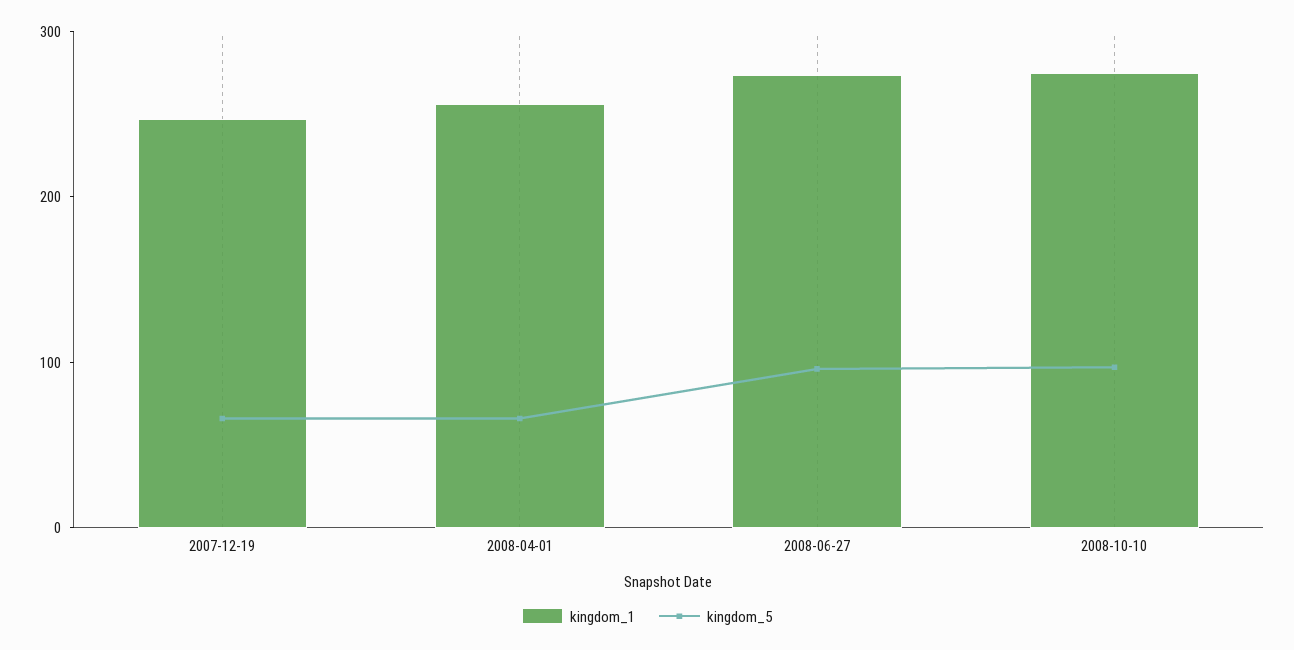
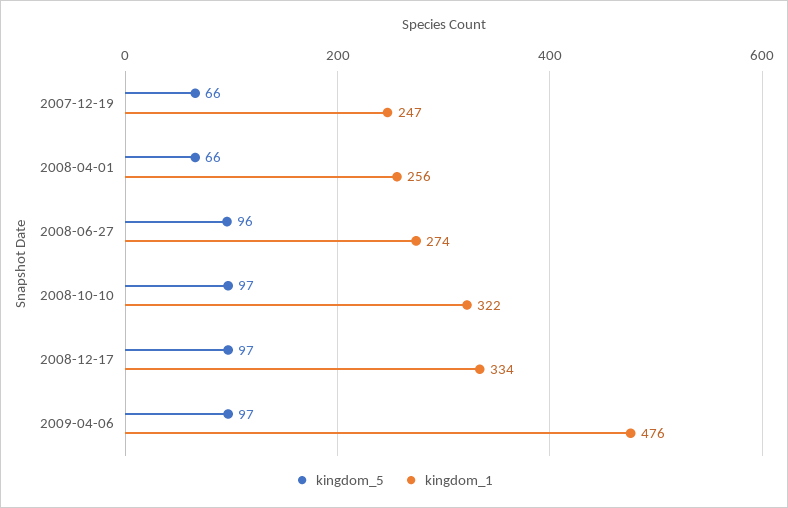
kingdom_1, 2008-10-10: 280 -> 322
kingdom_5, 2008-12-17: none -> 97
kingdom_1, 2008-12-17: none -> 334
kingdom_5, 2009-04-06: none -> 97
kingdom_1, 2009-04-06: none -> 476

